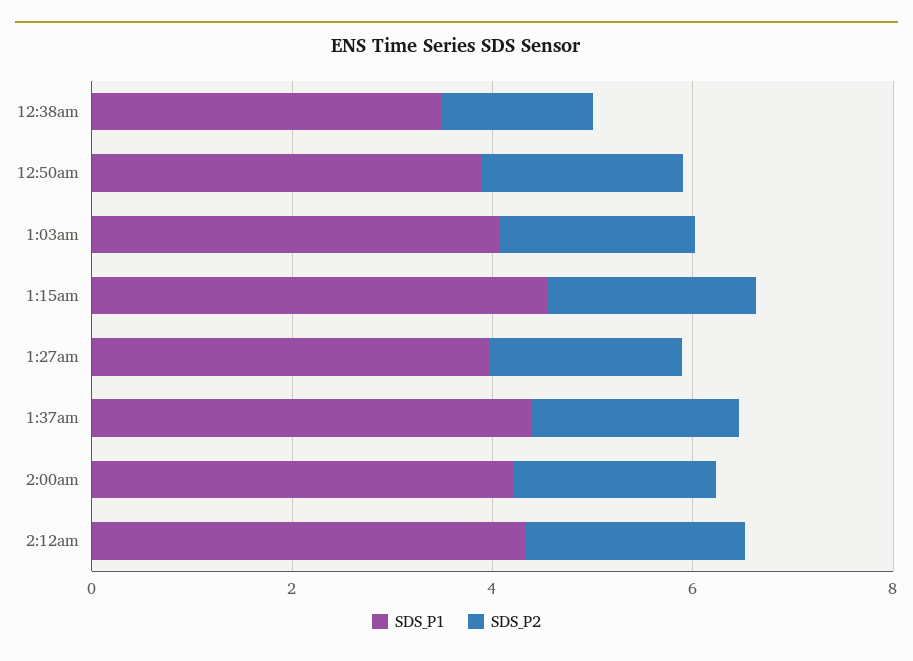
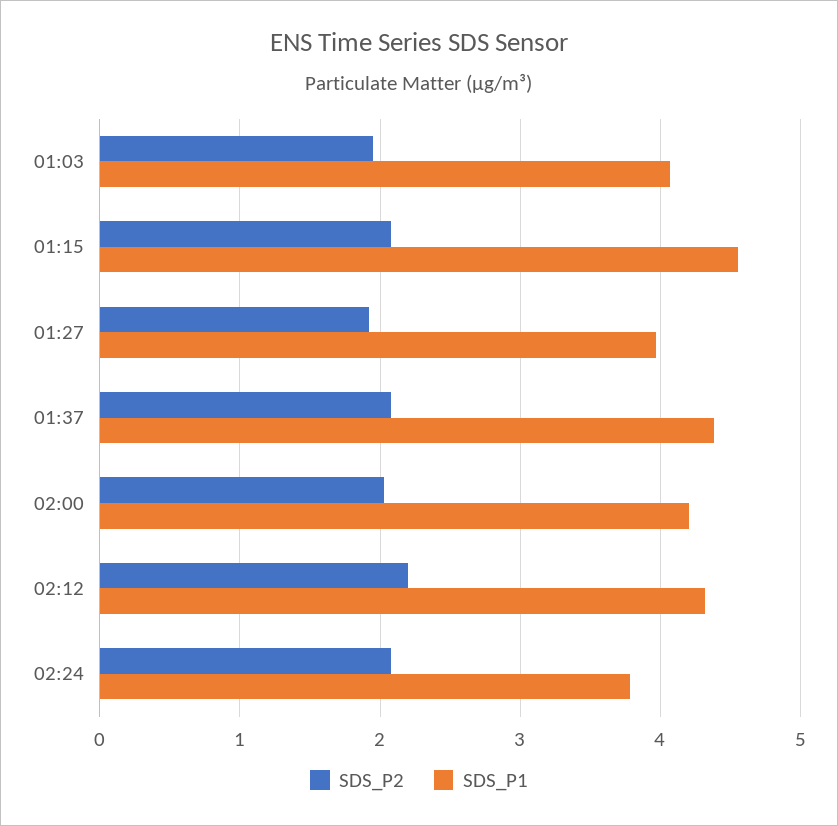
SDS_P1, 12:38am: 3.5 -> none
SDS_P2, 12:38am: 1.5 -> none
SDS_P1, 12:50am: 4 -> none
SDS_P2, 12:50am: 2 -> none
SDS_P2, 02:24: none -> 2.1
SDS_P1, 02:24: none -> 3.8

